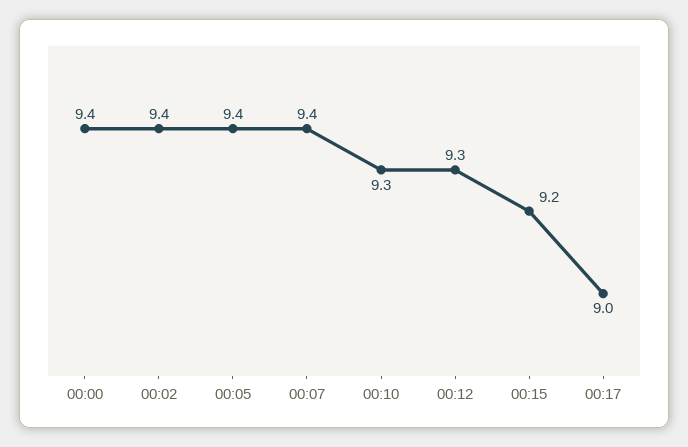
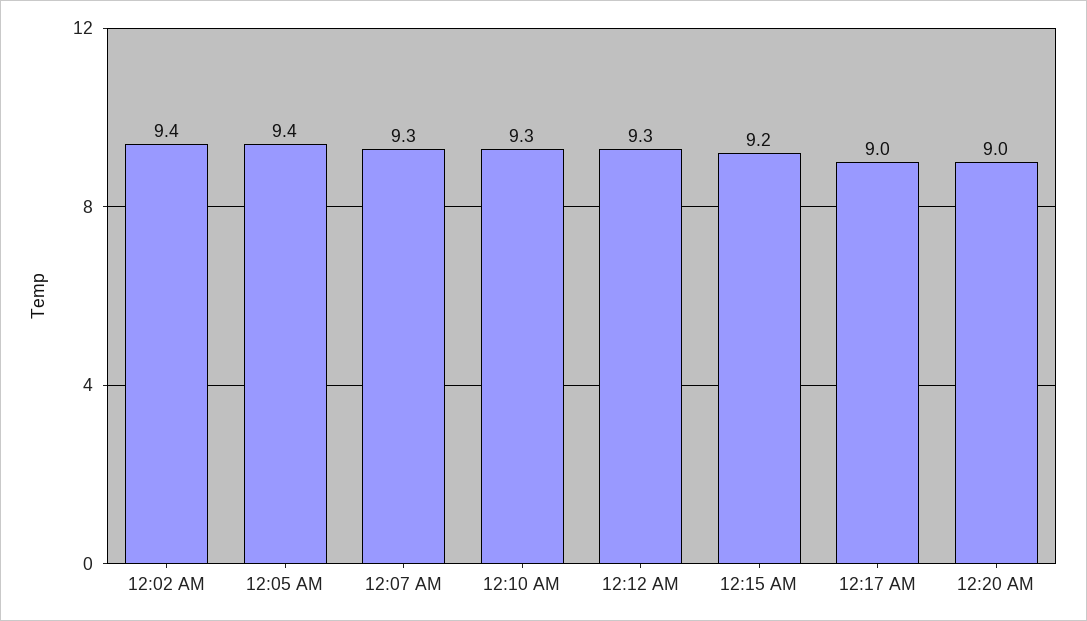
00:00: 9.4 -> none
00:07: 9.4 -> 9.3
12:20 AM: none -> 9

